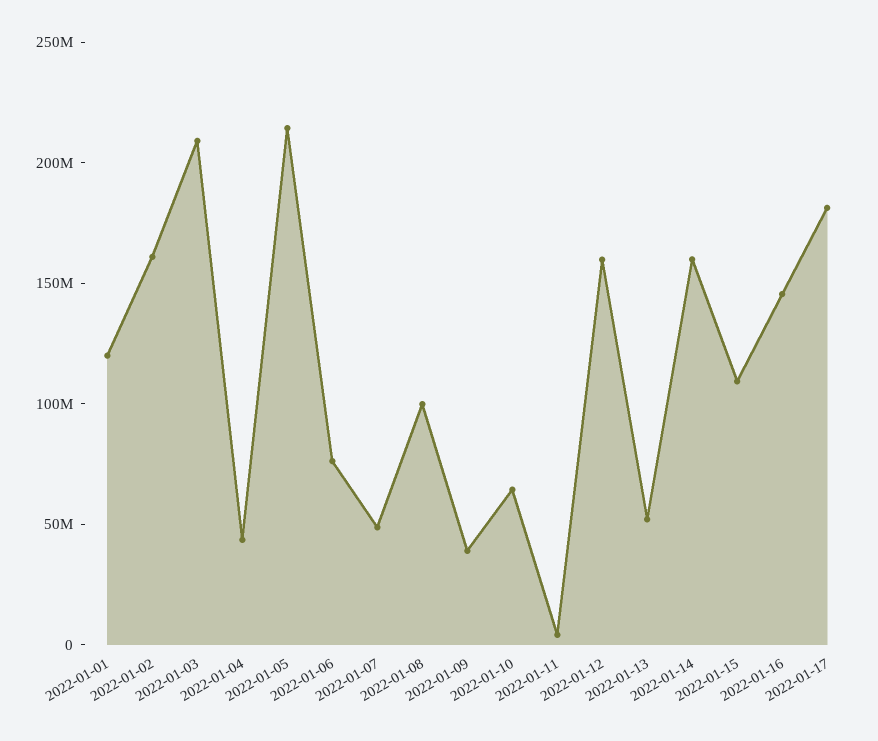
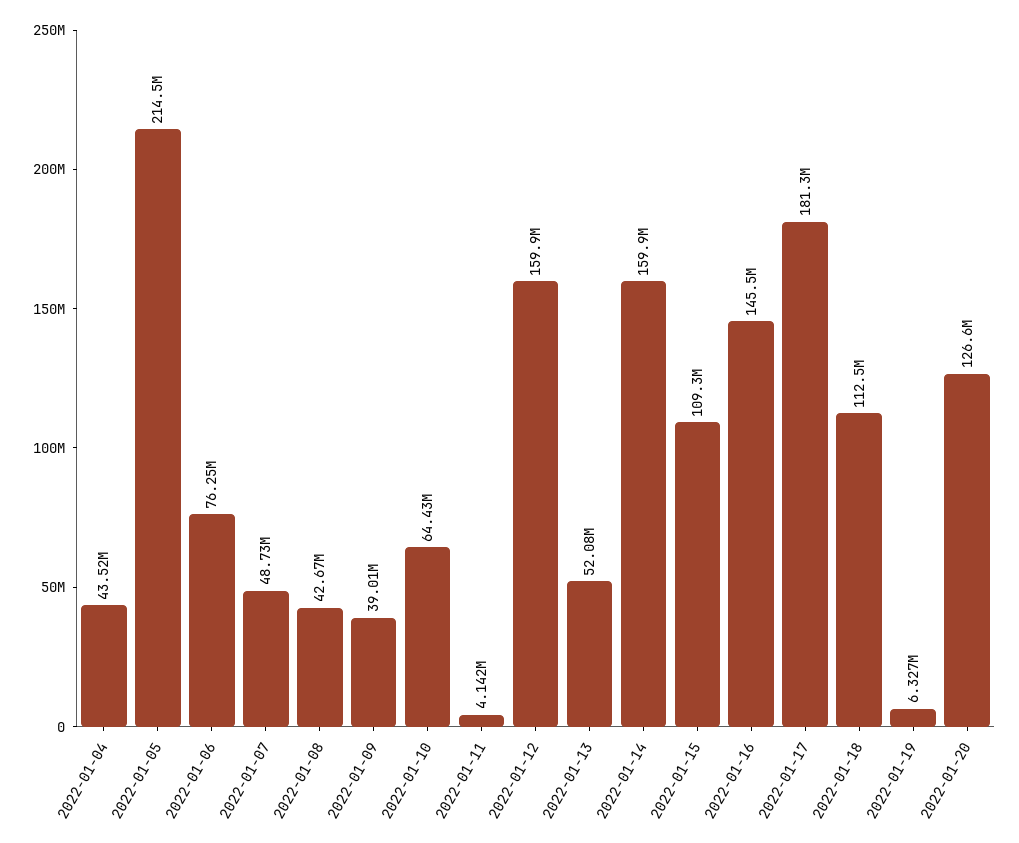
2022-01-01: 120000000 -> none
2022-01-02: 160000000 -> none
2022-01-03: 210000000 -> none
2022-01-08: 100000000 -> 42670000
2022-01-18: none -> 112500000
2022-01-19: none -> 6327000
2022-01-20: none -> 126600000

